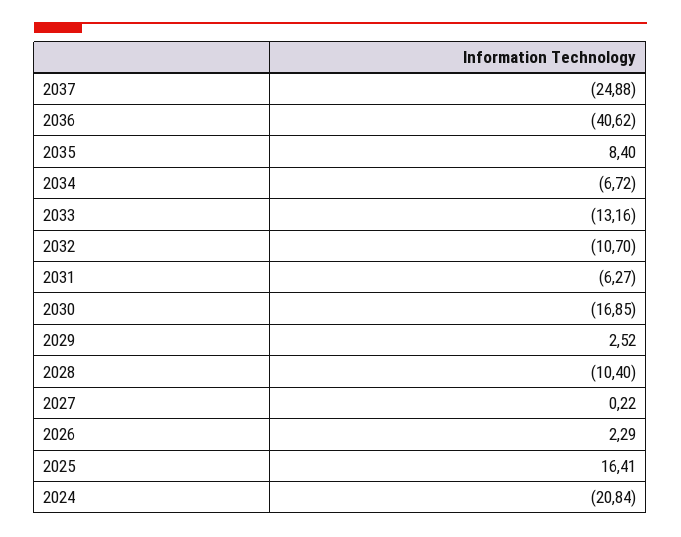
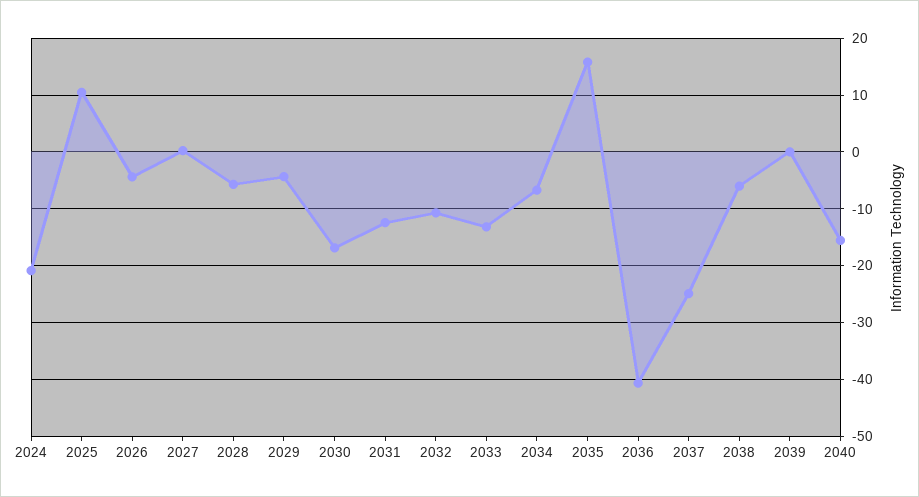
2035: 8.4 -> 16
2031: -6.27 -> -12
2029: 2.52 -> -4
2028: -10.4 -> -6
2026: 2.29 -> -4
2025: 16.41 -> 10
2038: none -> -6
2039: none -> 0
2040: none -> -16

